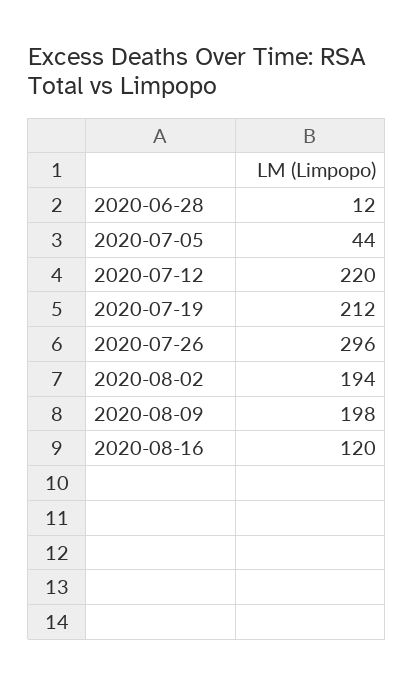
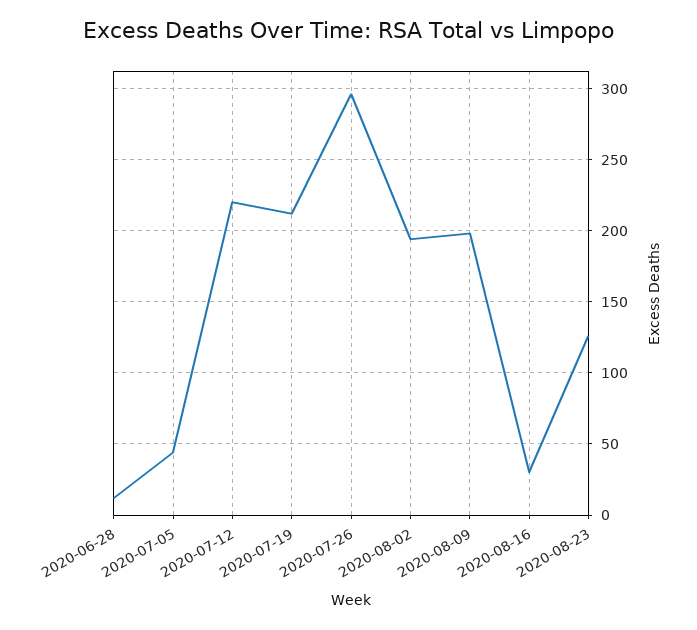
2020-08-16: 120 -> 30
2020-08-23: none -> 125

